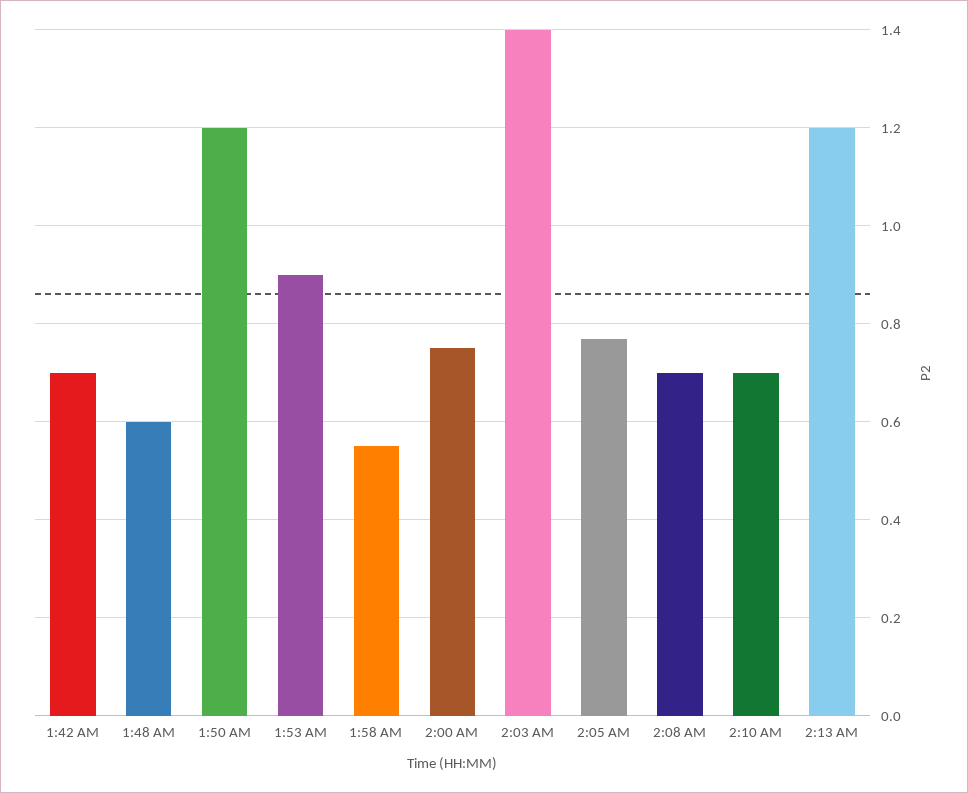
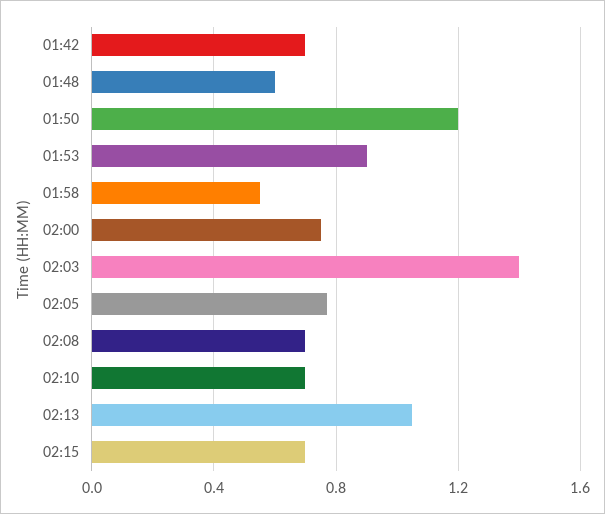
2:13 AM: 1.2 -> 1.05
02:15: none -> 0.7

